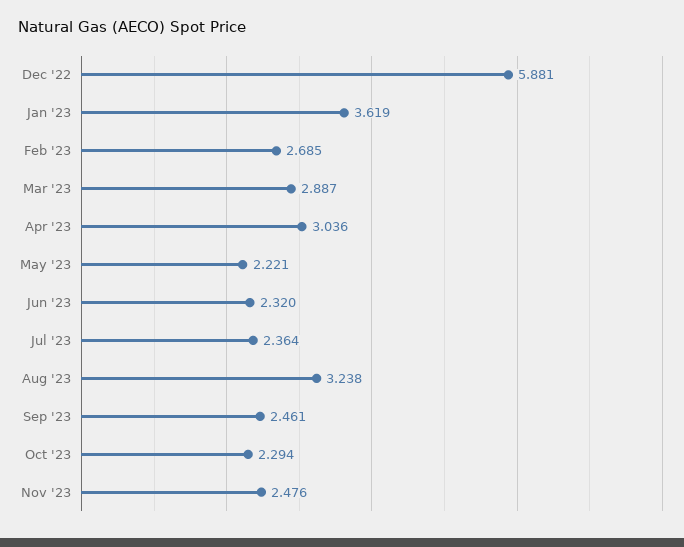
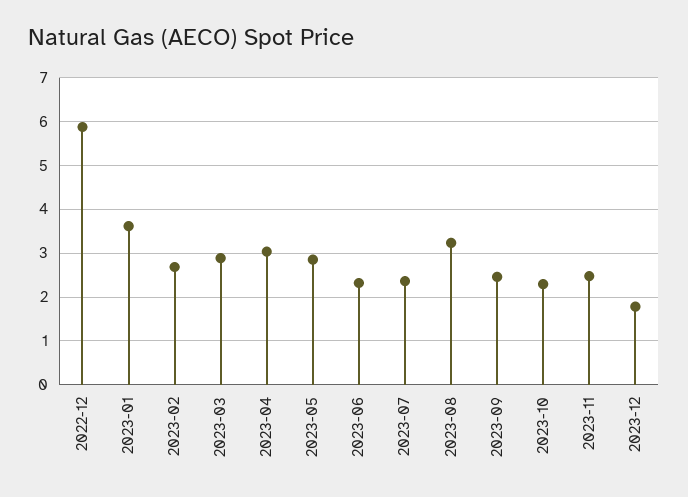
May '23: 2.221 -> 2.8
2023-12: none -> 1.8

